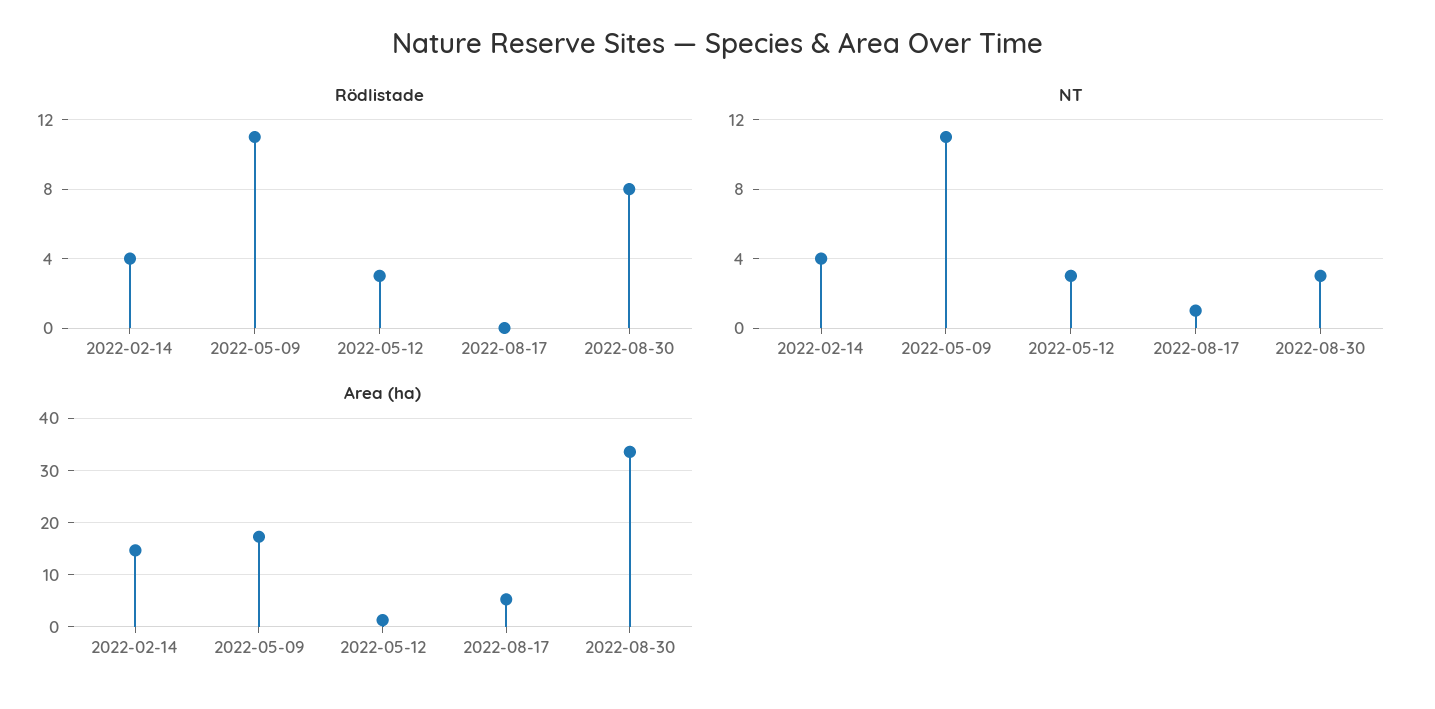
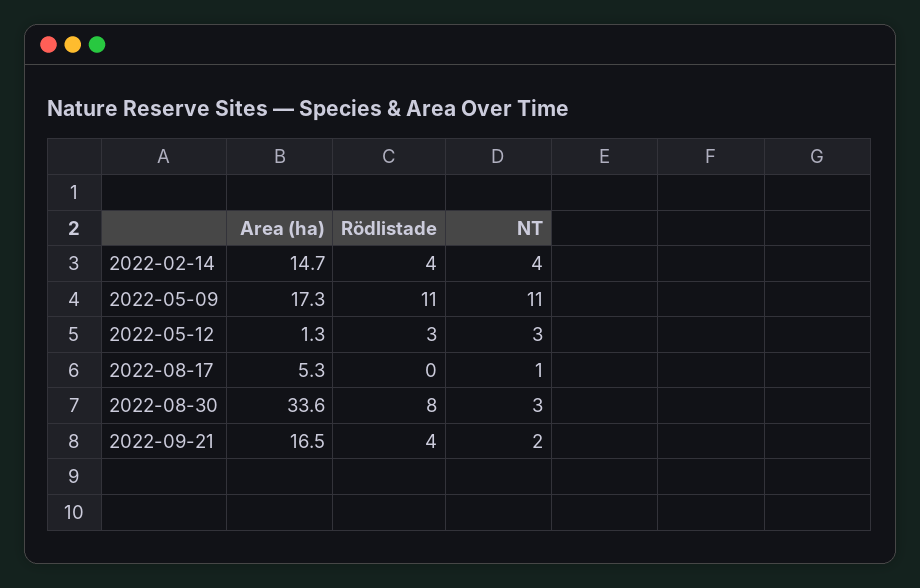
Area (ha), 2022-09-21: none -> 16.5
Rödlistade, 2022-09-21: none -> 4
NT, 2022-09-21: none -> 2

